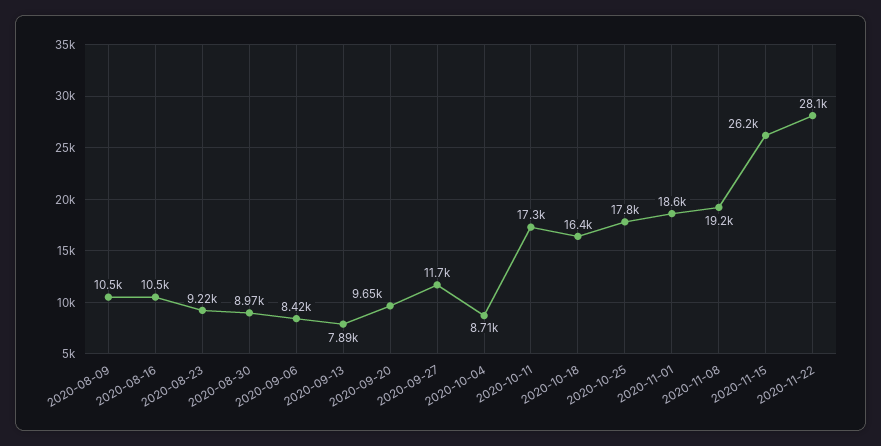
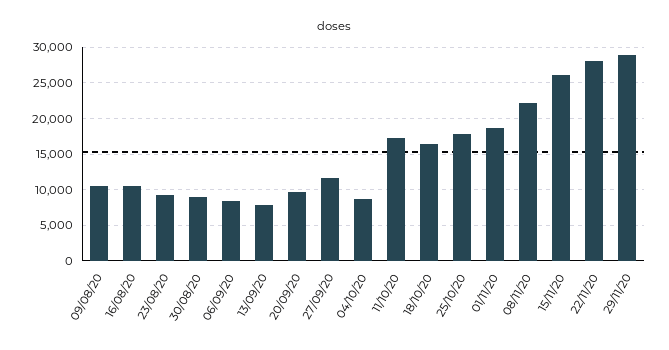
2020-11-08: 19200 -> 22000
29/11/20: none -> 29000

